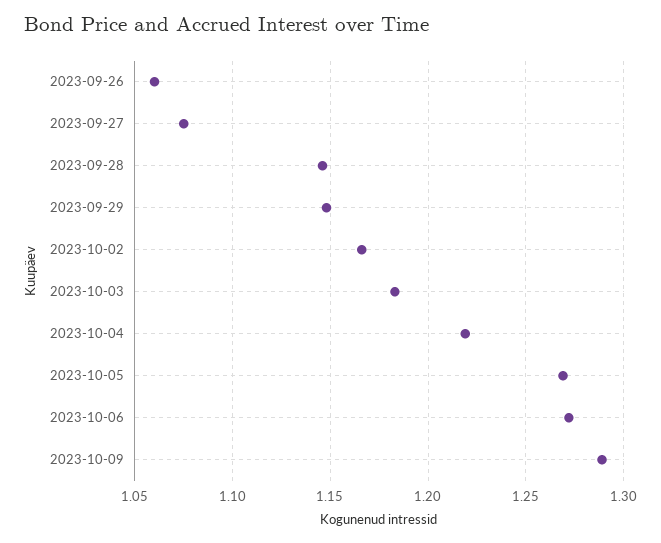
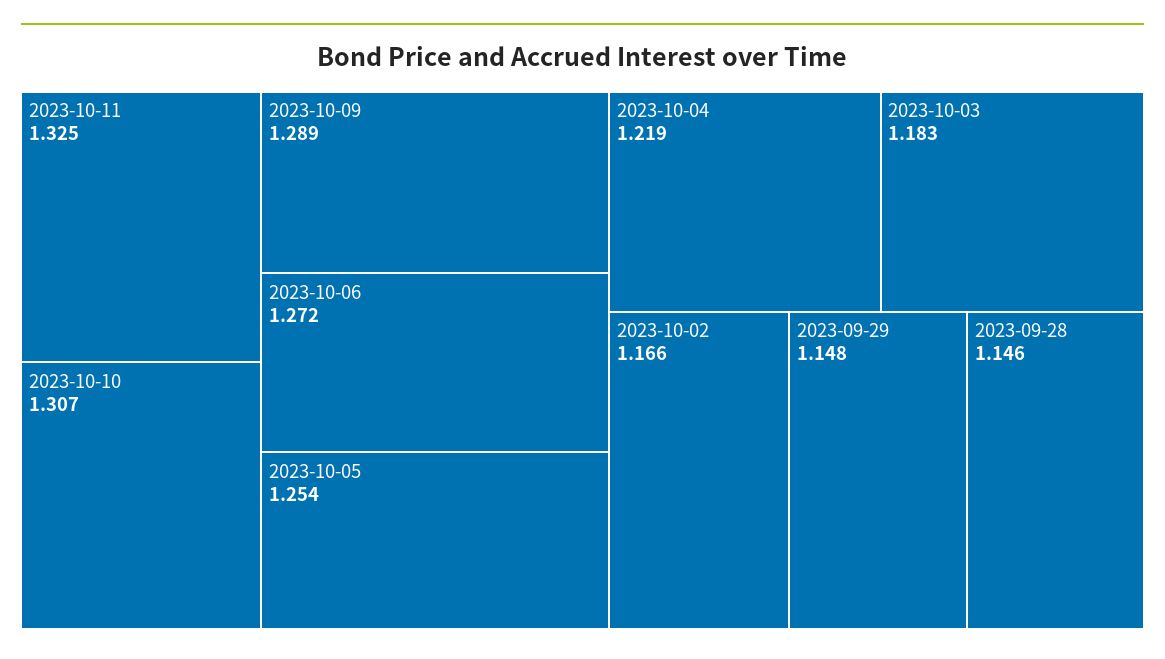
2023-09-26: 1.06 -> none
2023-09-27: 1.075 -> none
2023-10-05: 1.27 -> 1.254
2023-10-11: none -> 1.325
2023-10-10: none -> 1.307

